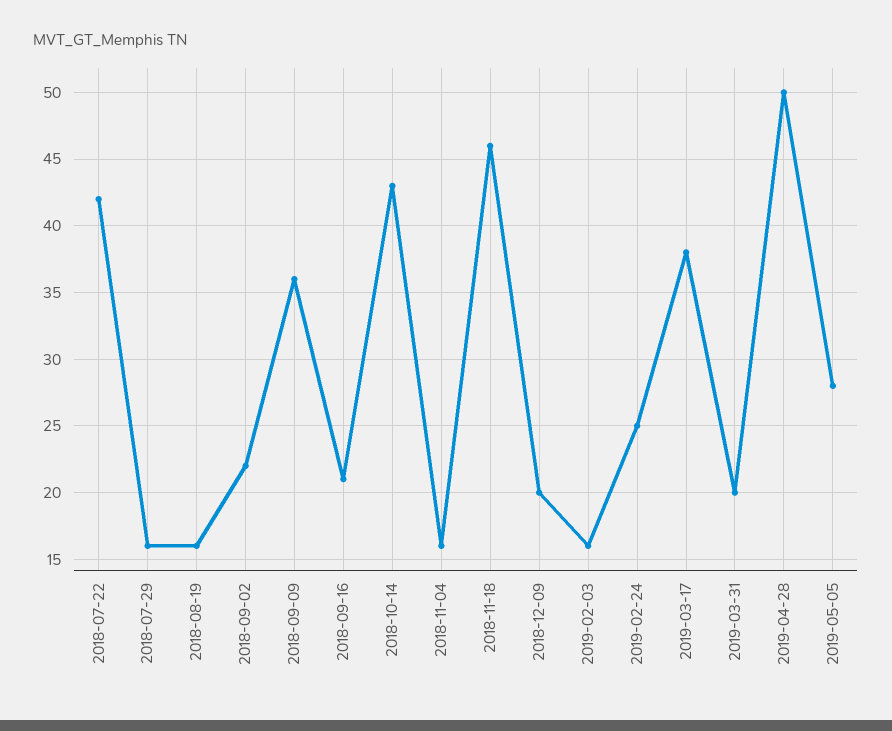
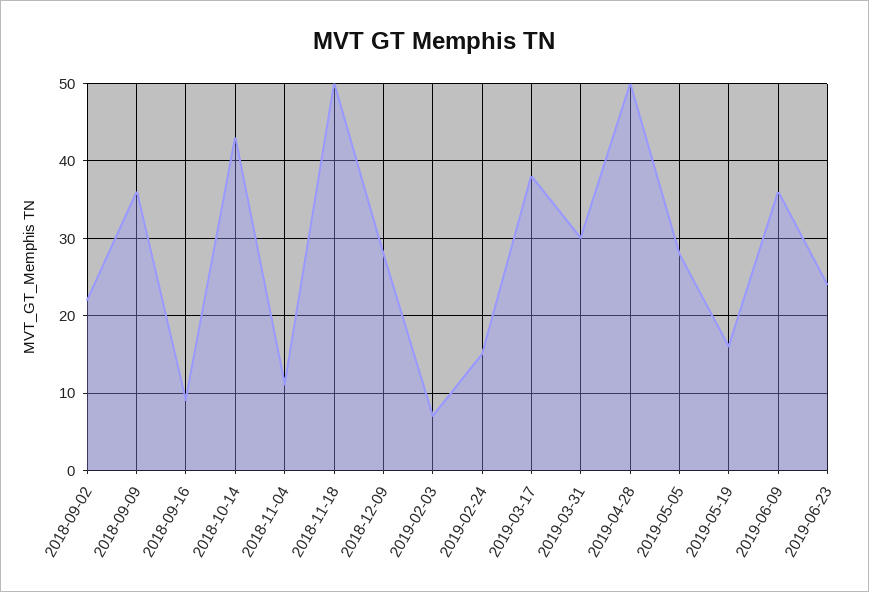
2018-07-22: 42 -> none
2018-07-29: 16 -> none
2018-08-19: 16 -> none
2018-09-16: 21 -> 9
2018-11-04: 16 -> 11
2018-11-18: 46 -> 50
2018-12-09: 20 -> 28
2019-02-03: 16 -> 7
2019-02-24: 25 -> 15
2019-03-31: 20 -> 30
2019-05-19: none -> 16
2019-06-09: none -> 36
2019-06-23: none -> 24

